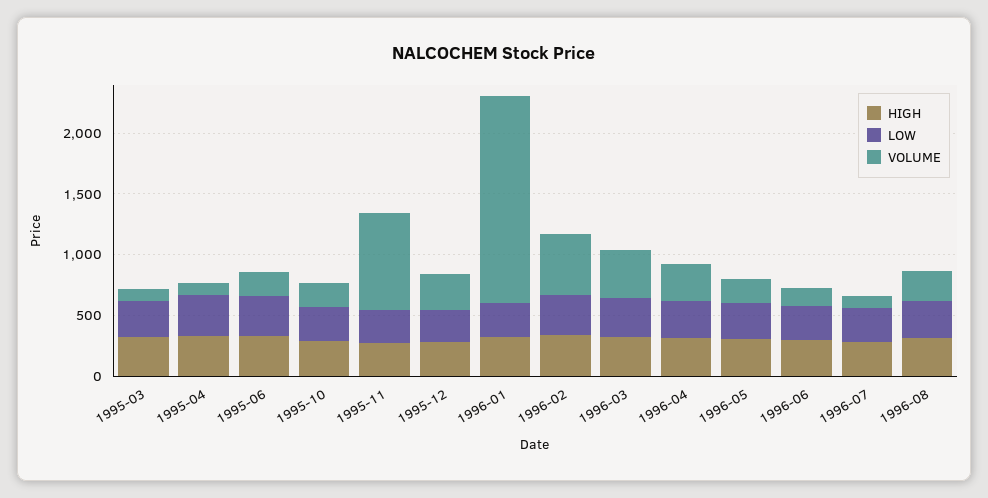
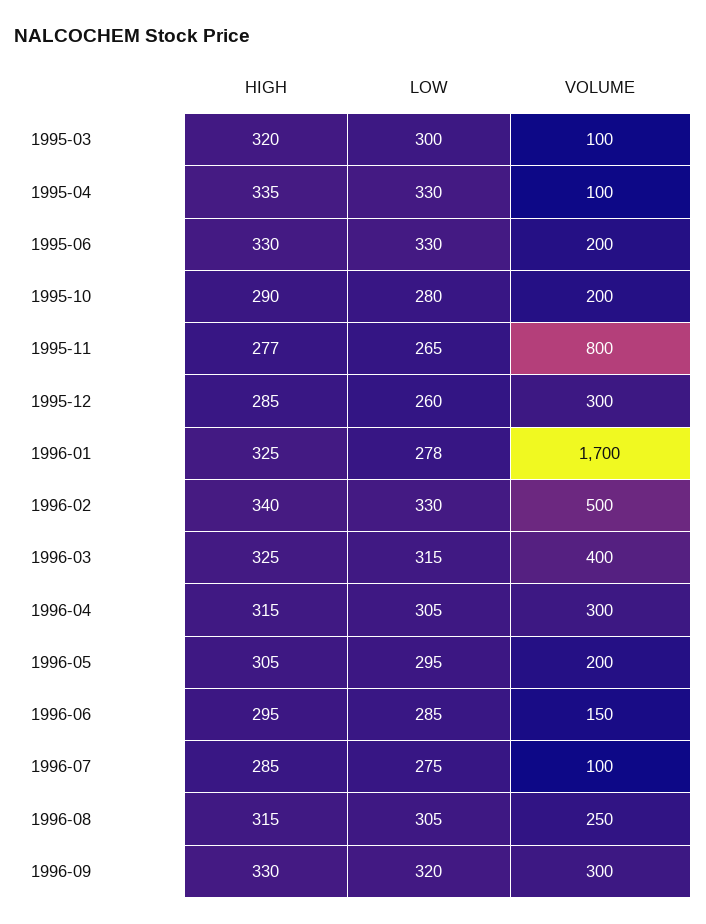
HIGH, 1996-09: none -> 330
LOW, 1996-09: none -> 320
VOLUME, 1996-09: none -> 300

